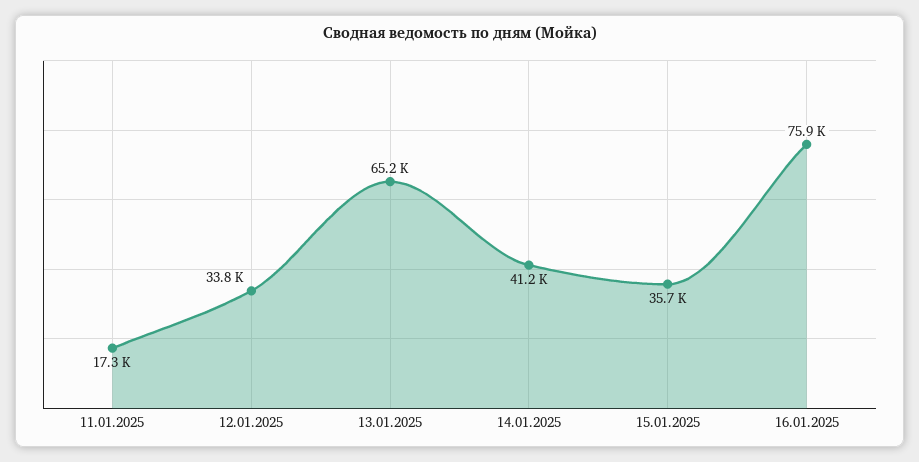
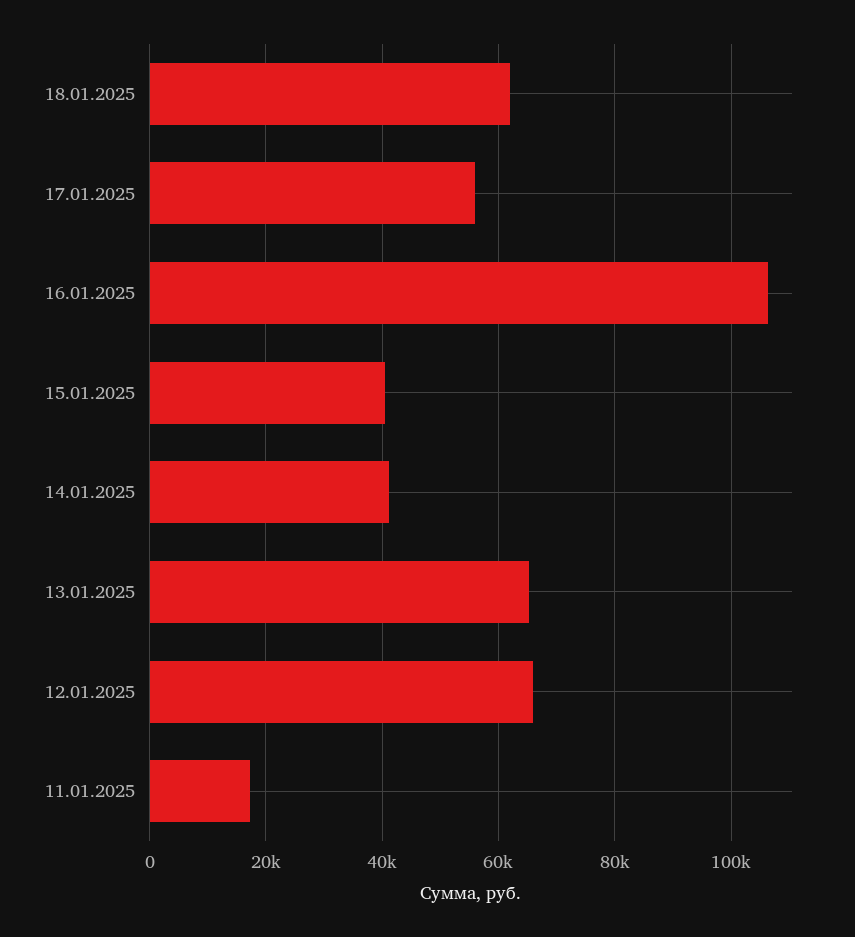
12.01.2025: 33800 -> 66000
15.01.2025: 35700 -> 40000
16.01.2025: 75900 -> 106000
18.01.2025: none -> 62000
17.01.2025: none -> 56000

